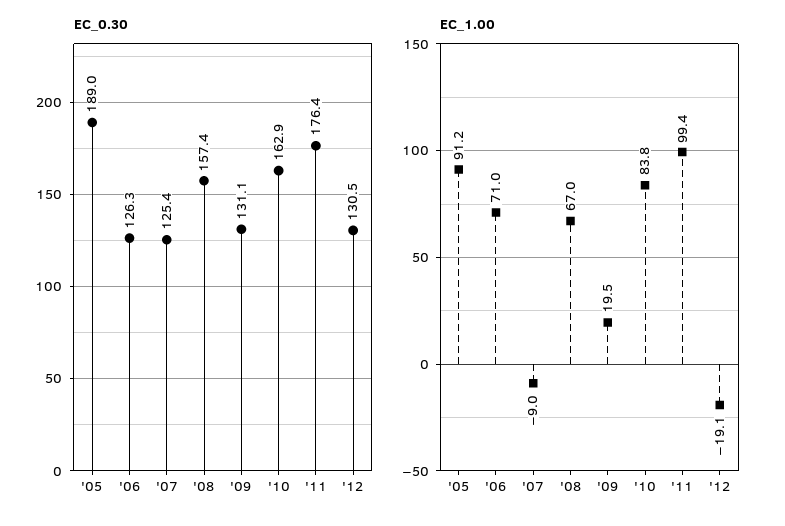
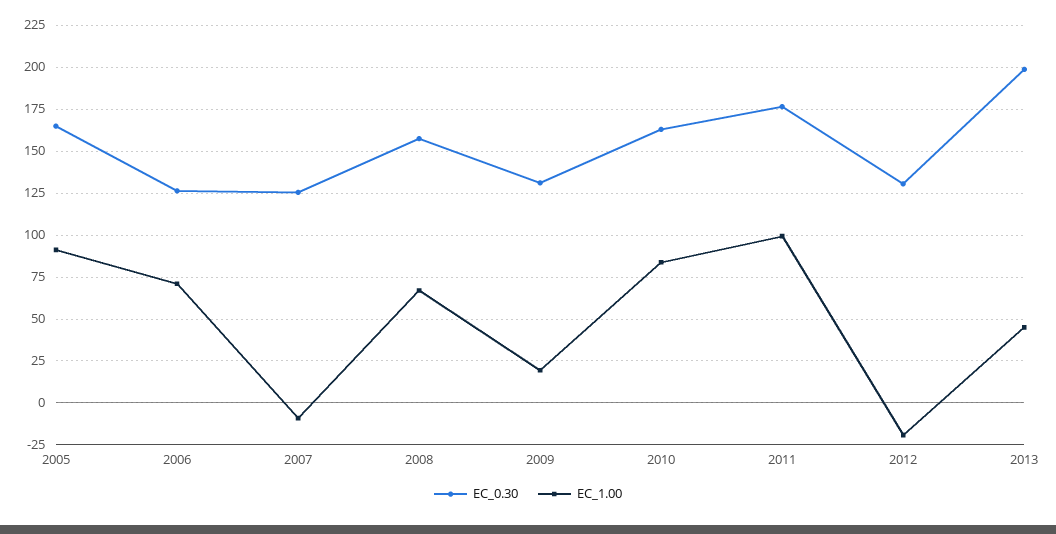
EC_0.30, '05: 189 -> 165
EC_0.30, 2013: none -> 200
EC_1.00, 2013: none -> 45

